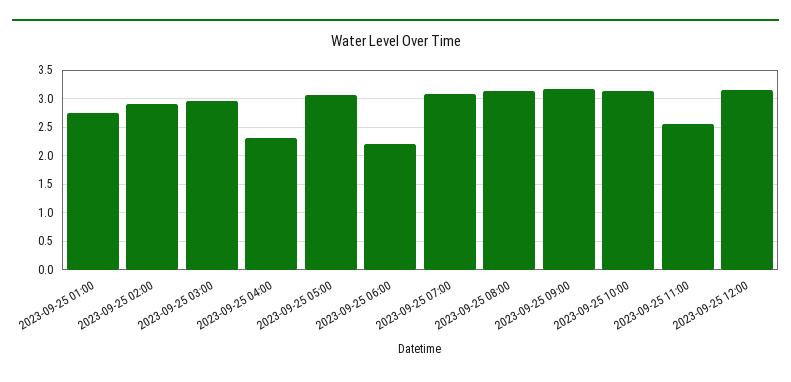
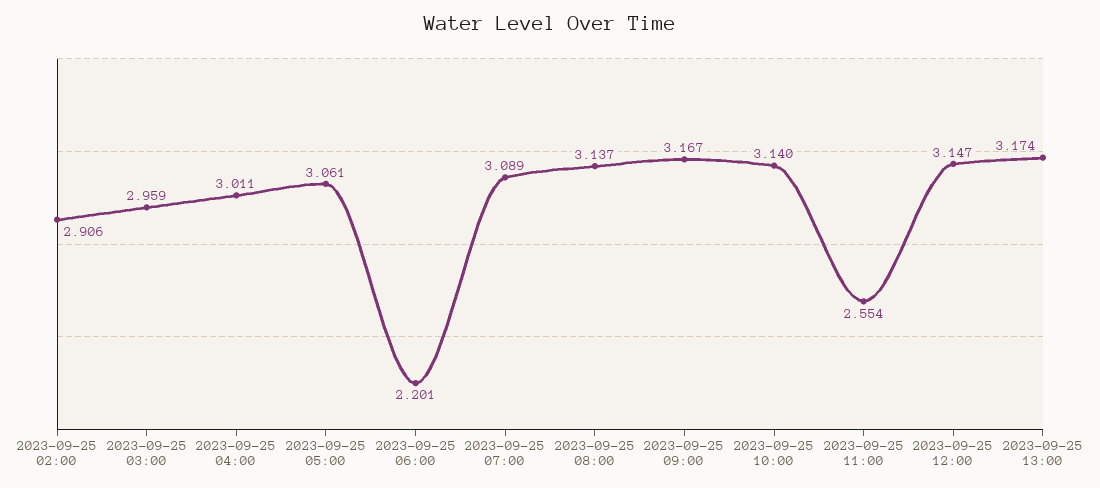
2023-09-25 01:00: 2.75 -> none
2023-09-25 04:00: 2.25 -> 3.011
2023-09-25 13:00: none -> 3.174

